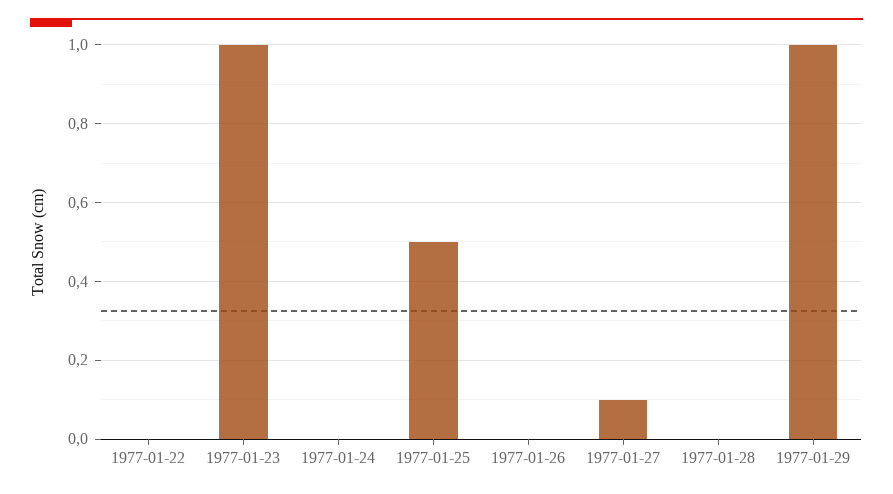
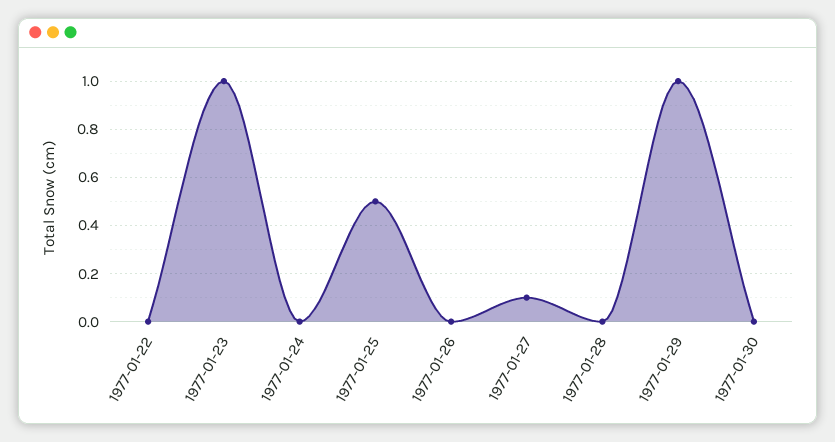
1977-01-30: none -> 0

